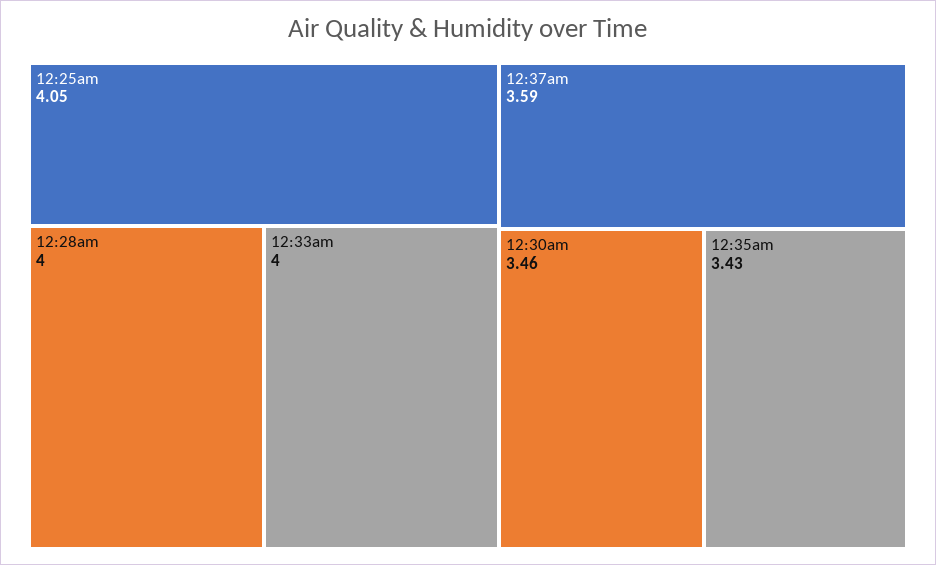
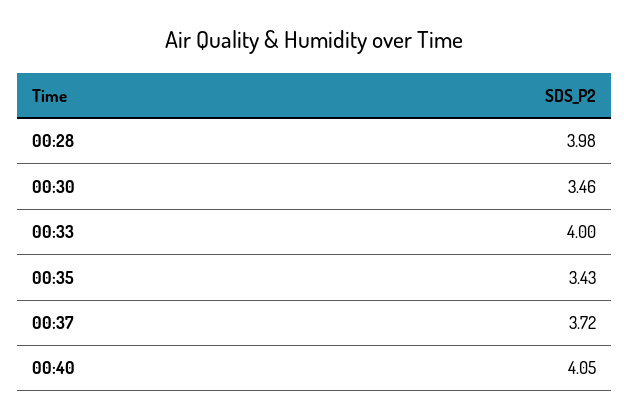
12:25am: 4.05 -> none
12:28am: 4 -> 3.98
12:37am: 3.59 -> 3.72
00:40: none -> 4.05

